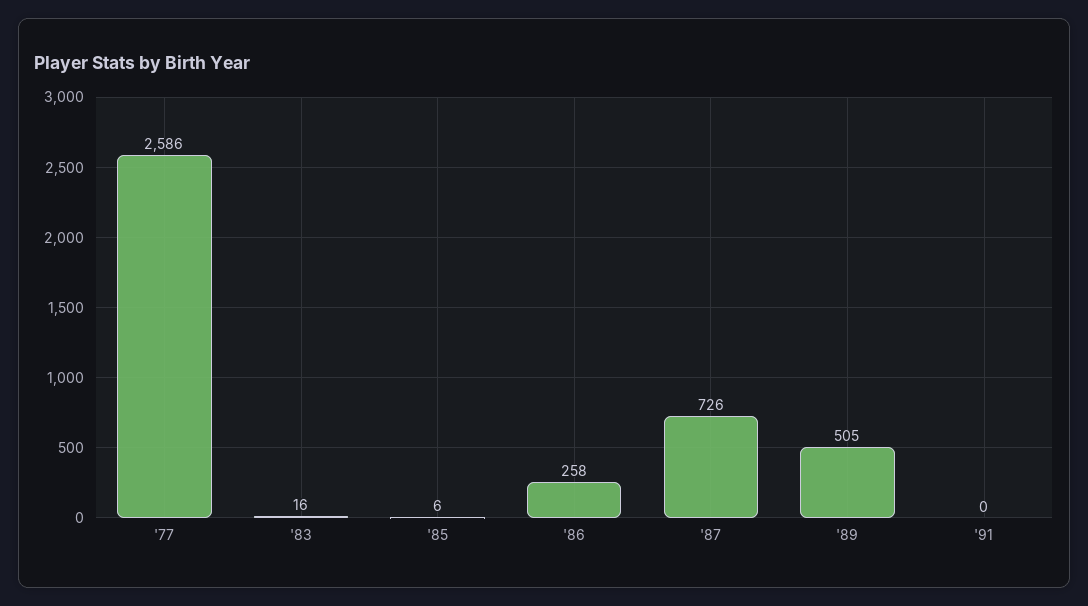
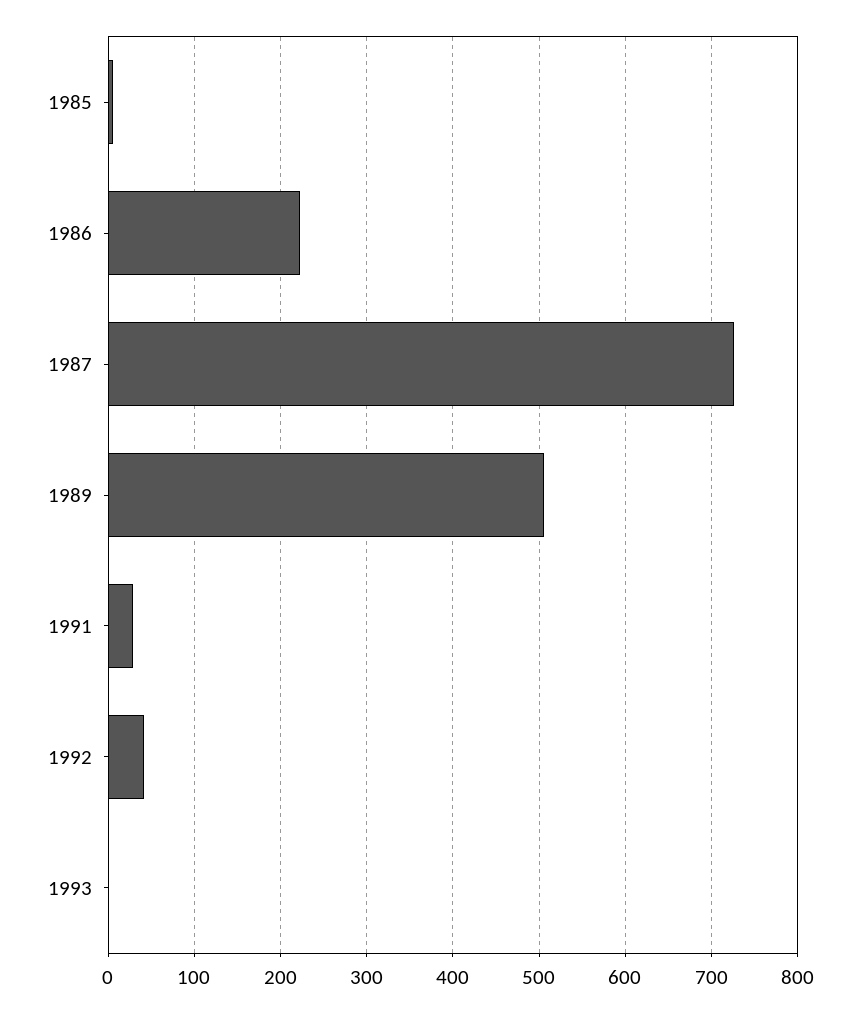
'77: 2586 -> none
'83: 16 -> none
'86: 258 -> 220
'91: 0 -> 30
1992: none -> 40
1993: none -> 0

